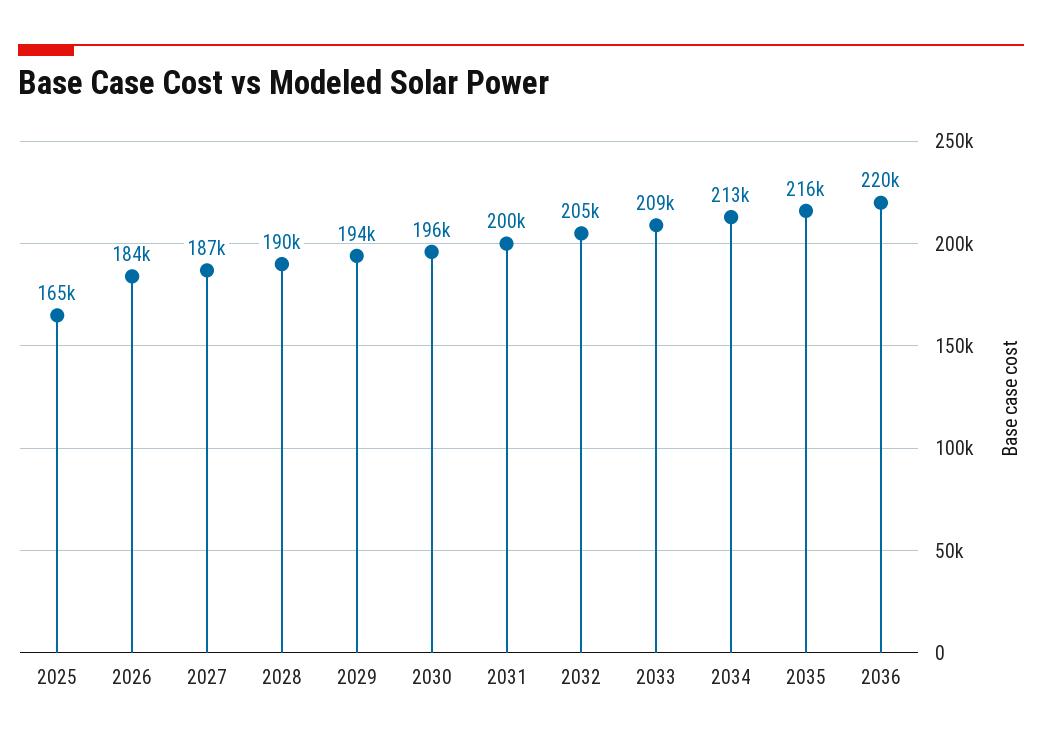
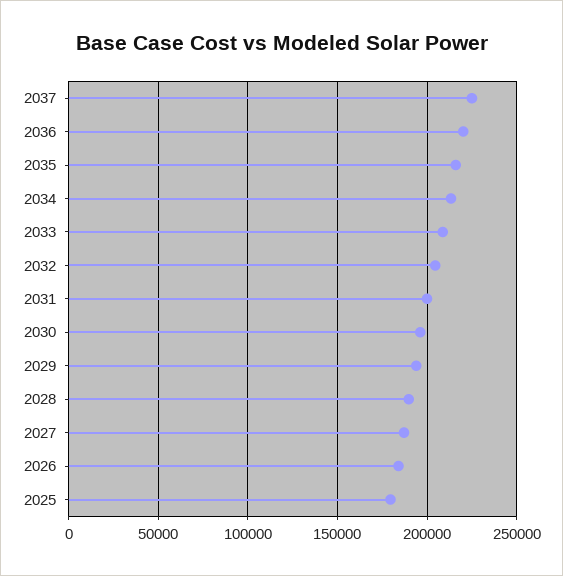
2025: 165000 -> 180000
2037: none -> 225000

